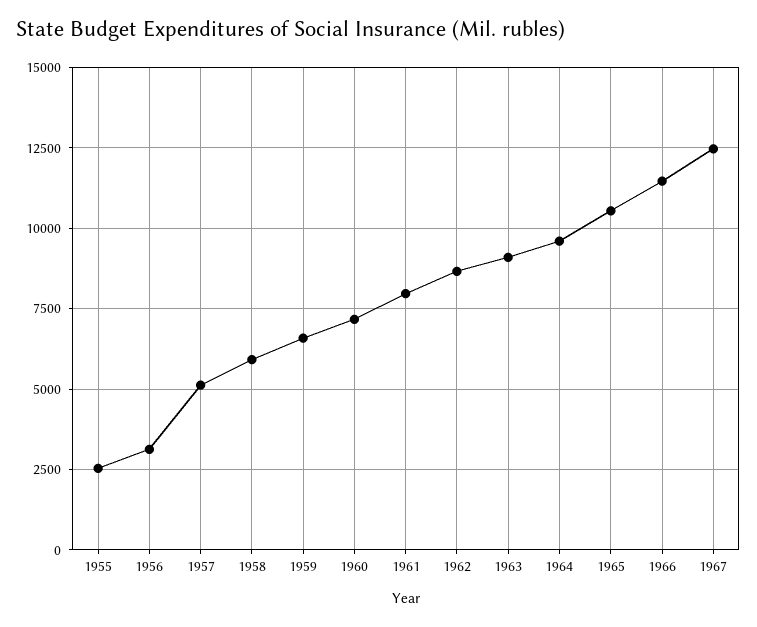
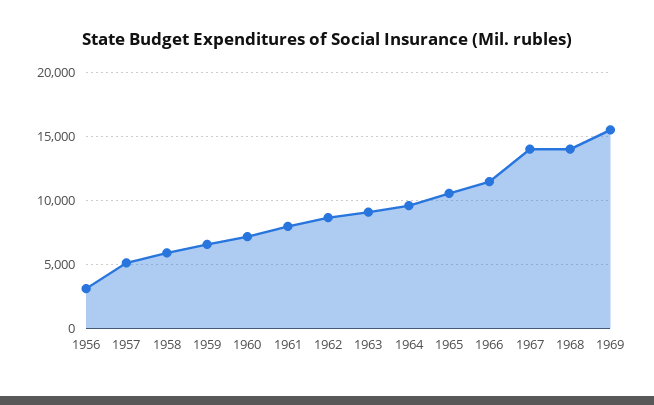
1955: 2500 -> none
1967: 12500 -> 14000
1968: none -> 14000
1969: none -> 15500

